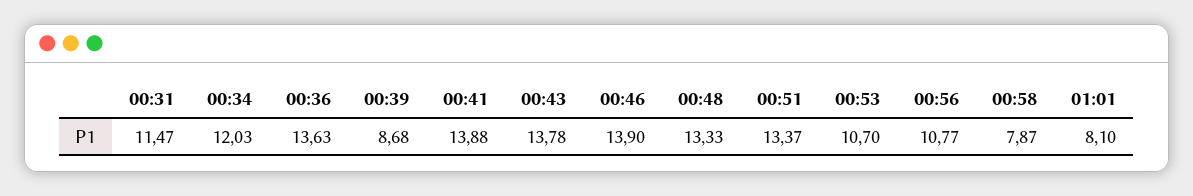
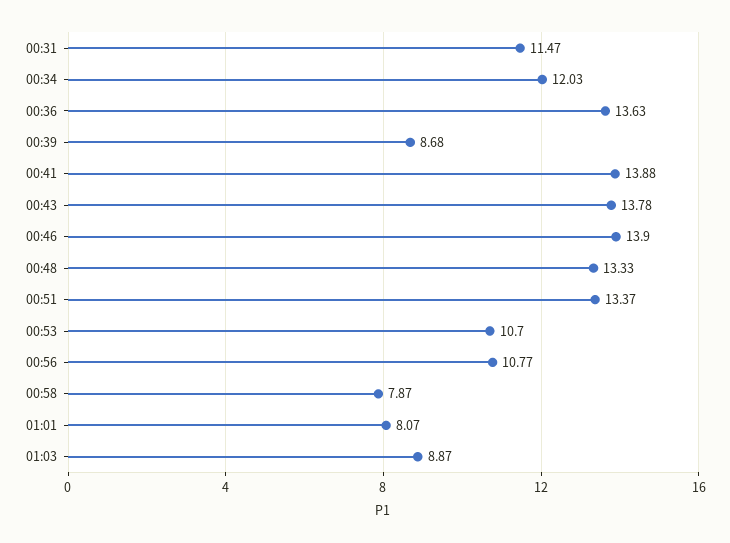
01:01: 8.1 -> 8.07
01:03: none -> 8.87

